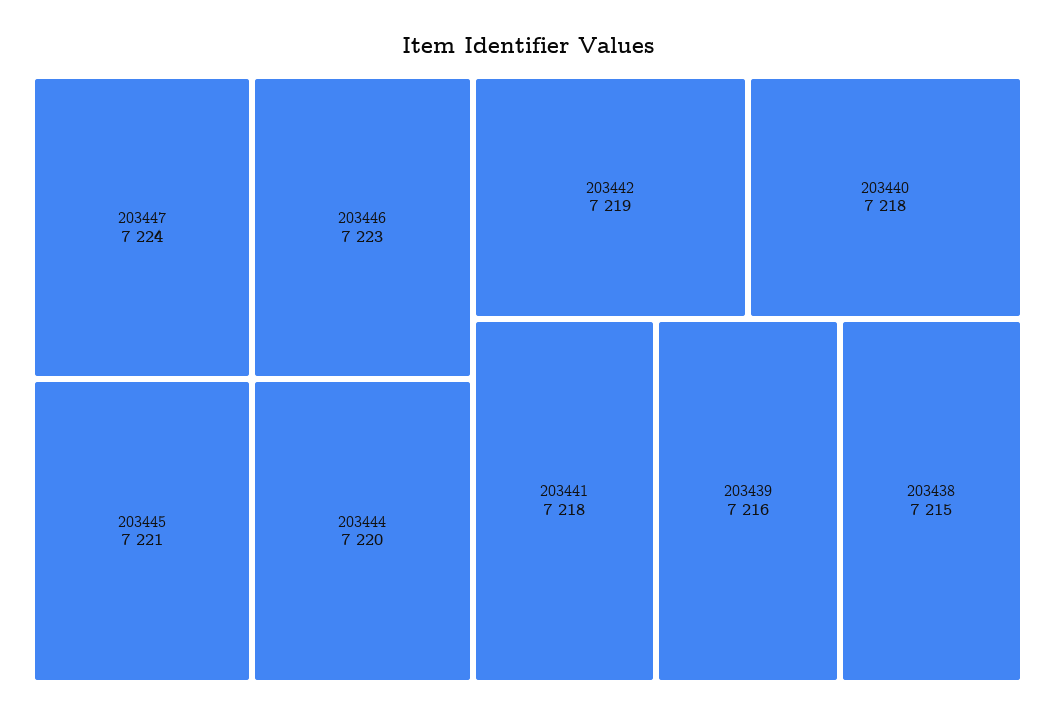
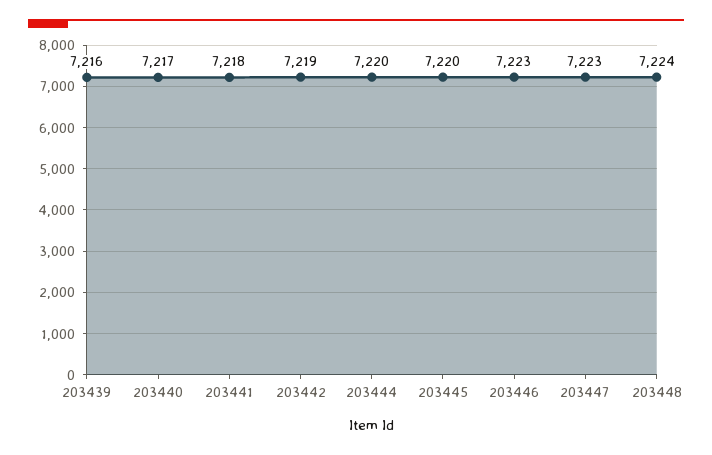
203447: 7224 -> 7223
203445: 7221 -> 7220
203440: 7218 -> 7217
203438: 7215 -> none
203448: none -> 7224

